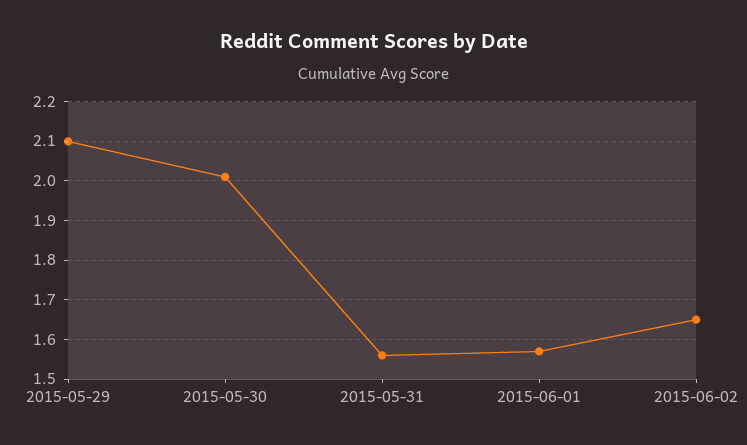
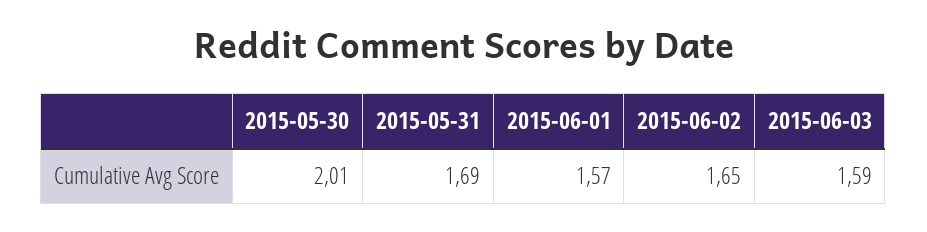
2015-05-29: 2.1 -> none
2015-05-31: 1.55 -> 1.69
2015-06-03: none -> 1.59

